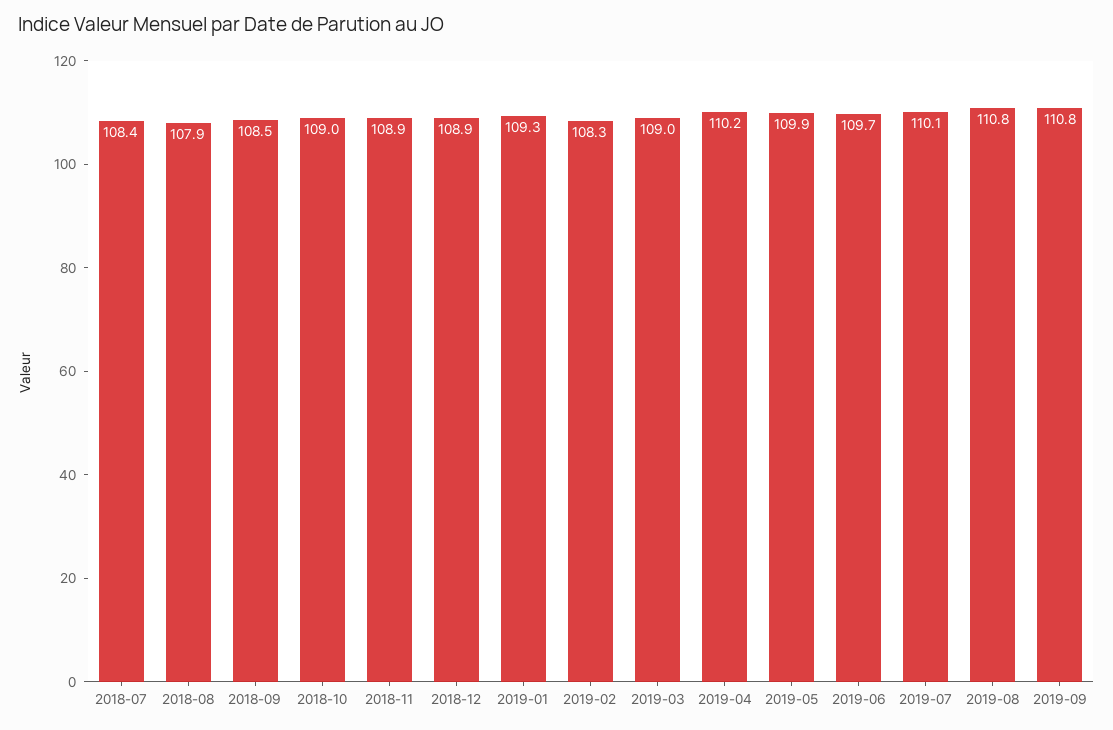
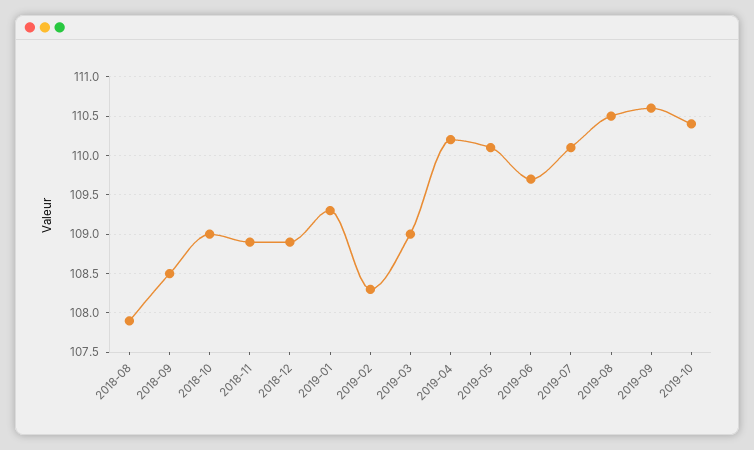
2018-07: 108.4 -> none
2019-05: 109.9 -> 110.1
2019-08: 110.8 -> 110.5
2019-09: 110.8 -> 110.6
2019-10: none -> 110.4

